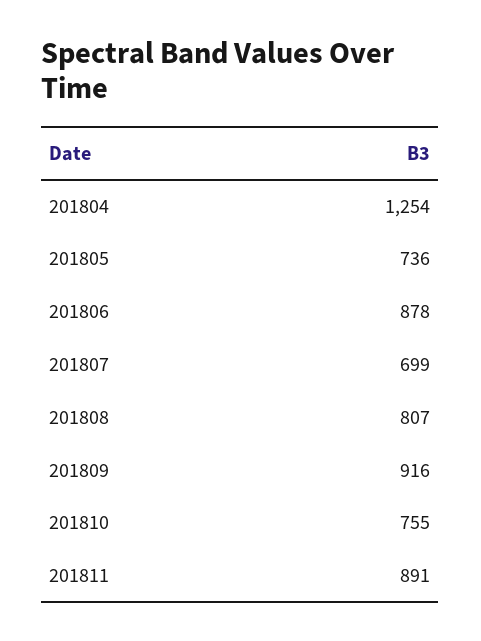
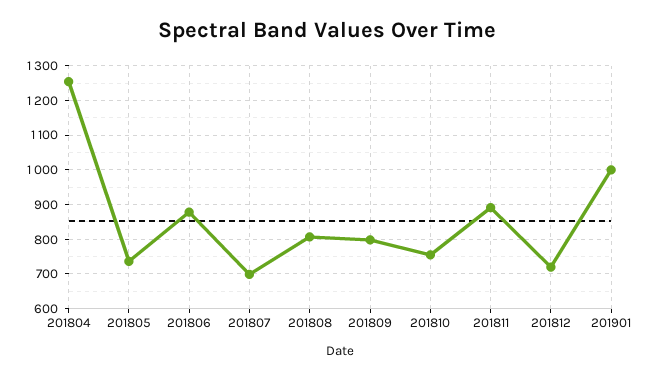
201809: 916 -> 800
201812: none -> 720
201901: none -> 1000

